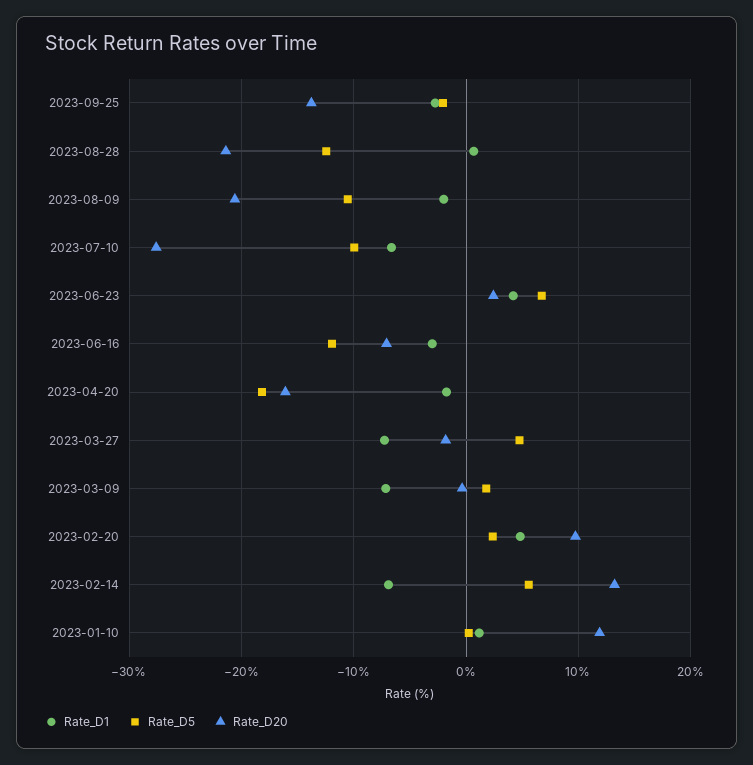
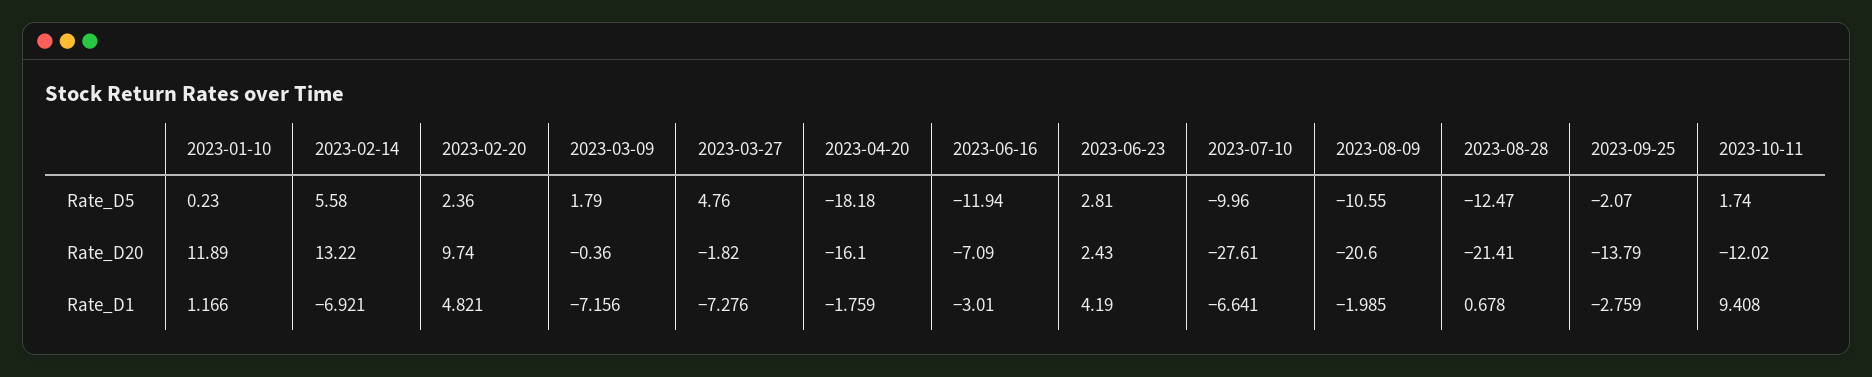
Rate_D5, 2023-06-23: 7 -> 2.81
Rate_D5, 2023-10-11: none -> 1.74
Rate_D20, 2023-10-11: none -> -12.02
Rate_D1, 2023-10-11: none -> 9.408

